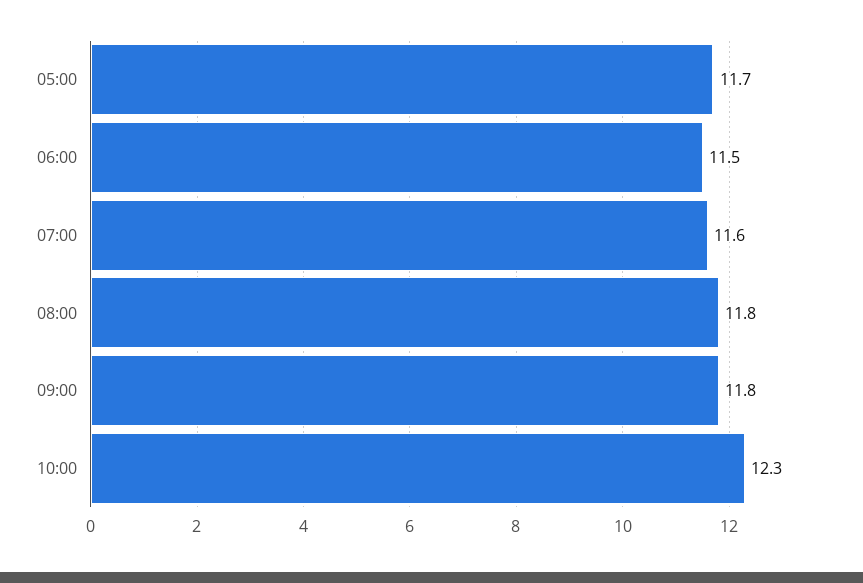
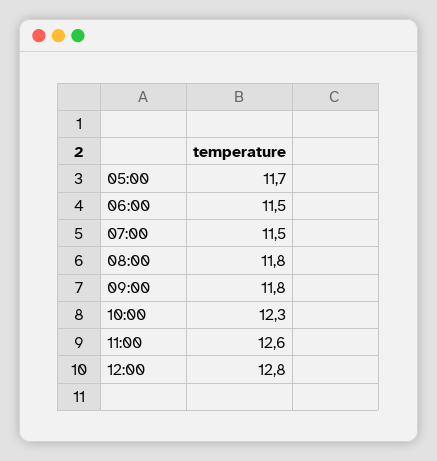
07:00: 11.6 -> 11.5
11:00: none -> 12.6
12:00: none -> 12.8

